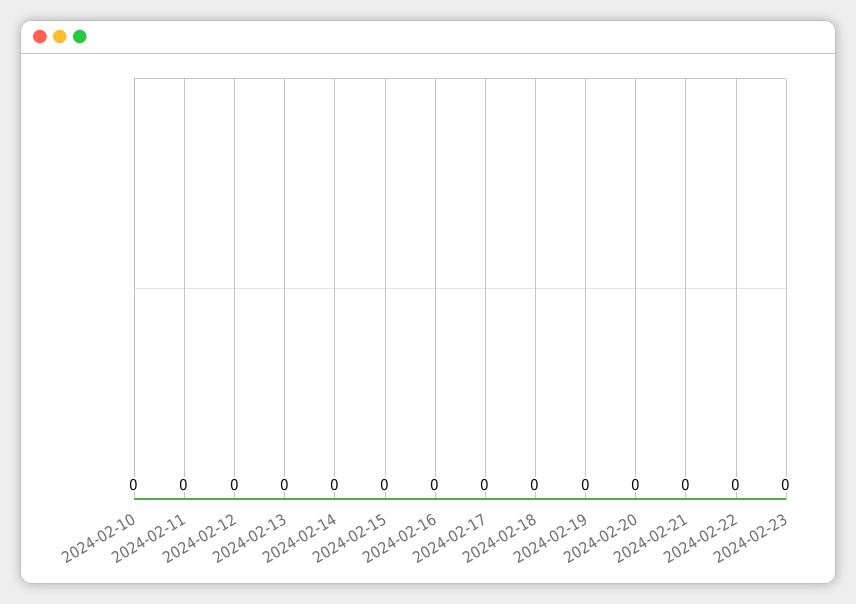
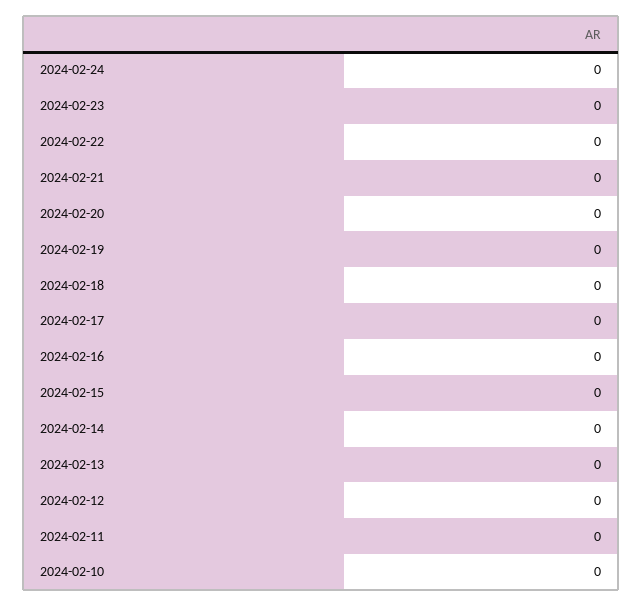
2024-02-24: none -> 0

